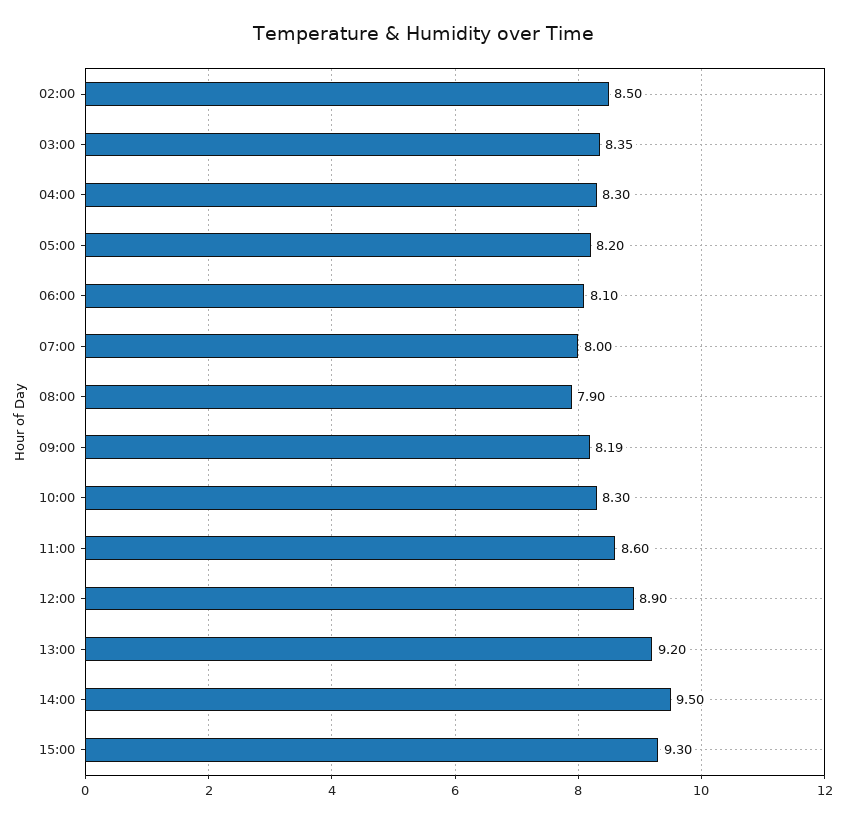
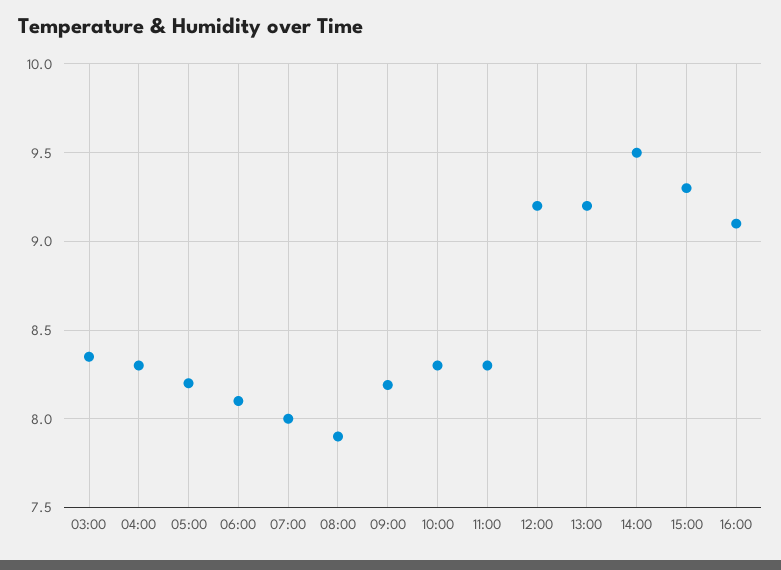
02:00: 8.5 -> none
11:00: 8.6 -> 8.3
12:00: 8.9 -> 9.2
16:00: none -> 9.1

